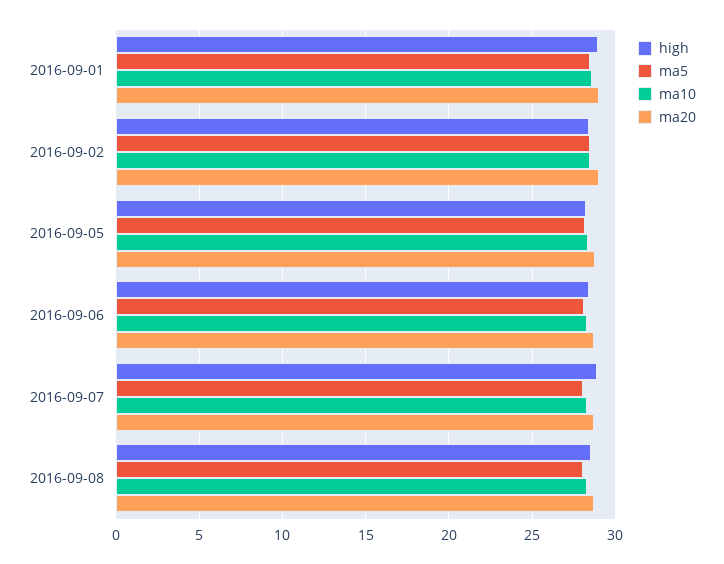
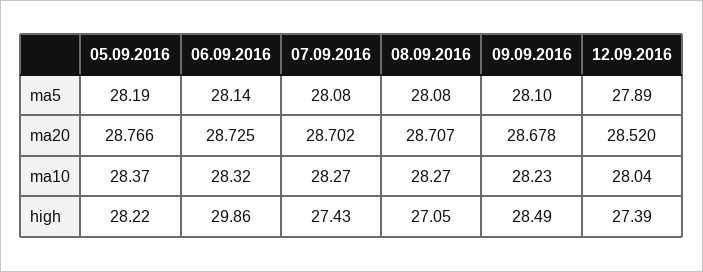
high, 2016-09-01: 29 -> none
ma5, 2016-09-01: 28.5 -> none
ma10, 2016-09-01: 28.5 -> none
ma20, 2016-09-01: 29 -> none
high, 2016-09-02: 28.5 -> none
ma5, 2016-09-02: 28.5 -> none
ma10, 2016-09-02: 28.5 -> none
ma20, 2016-09-02: 29 -> none
high, 2016-09-06: 28.5 -> 29.86
high, 2016-09-07: 29 -> 27.43
high, 2016-09-08: 28.5 -> 27.05
ma5, 09.09.2016: none -> 28.1
ma5, 12.09.2016: none -> 27.89
ma20, 09.09.2016: none -> 28.678
ma20, 12.09.2016: none -> 28.52
ma10, 09.09.2016: none -> 28.23
ma10, 12.09.2016: none -> 28.04
high, 09.09.2016: none -> 28.49
high, 12.09.2016: none -> 27.39

